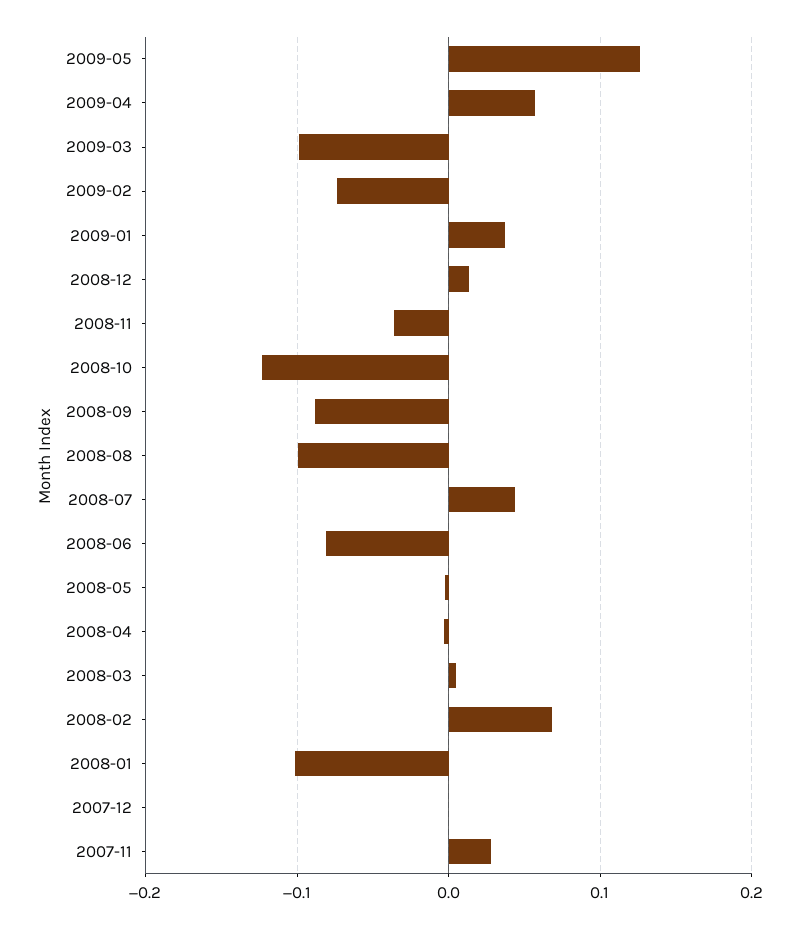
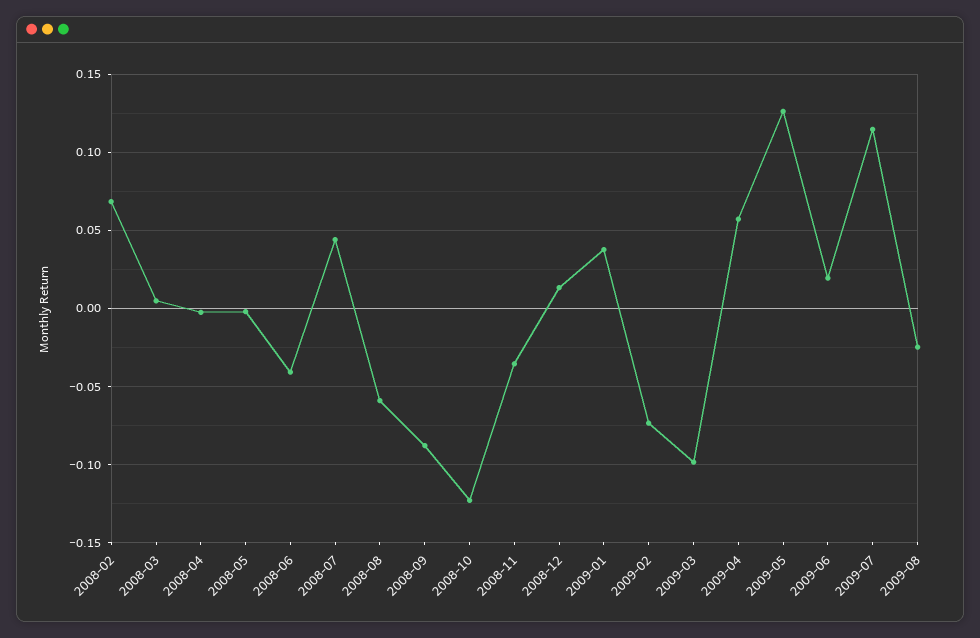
2008-08: -0.1 -> -0.06
2008-06: -0.08 -> -0.04
2008-01: -0.1 -> none
2007-12: 0 -> none
2007-11: 0.03 -> none
2009-06: none -> 0.02
2009-07: none -> 0.115
2009-08: none -> -0.025

